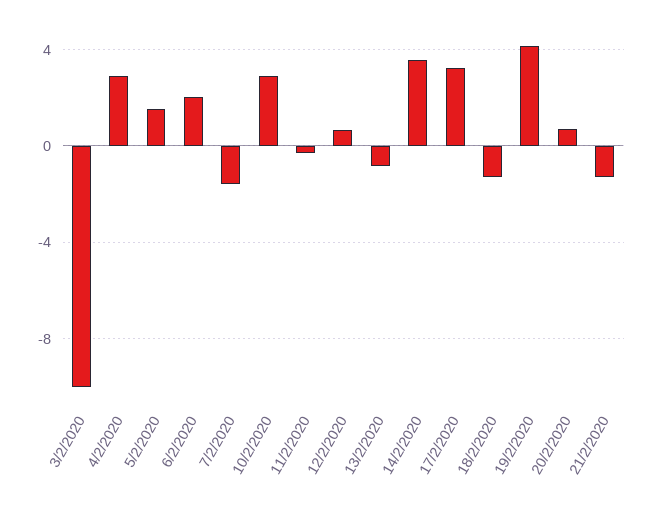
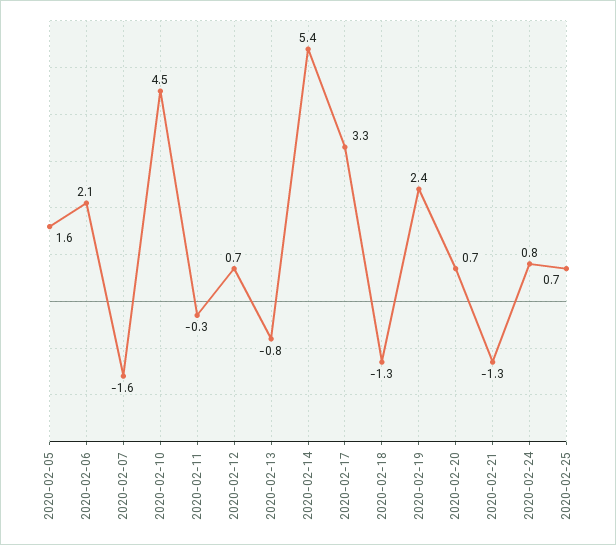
3/2/2020: -10 -> none
4/2/2020: 3 -> none
10/2/2020: 3 -> 4.5
14/2/2020: 3.5 -> 5.4
19/2/2020: 4 -> 2.4
2020-02-24: none -> 0.8
2020-02-25: none -> 0.7

